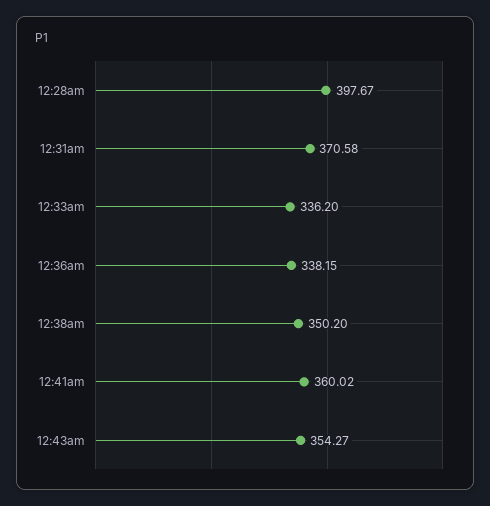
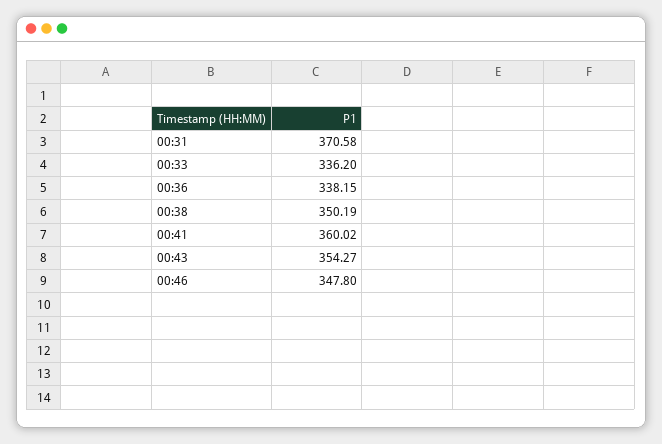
12:28am: 397.67 -> none
12:38am: 350.2 -> 350.19
00:46: none -> 347.8

